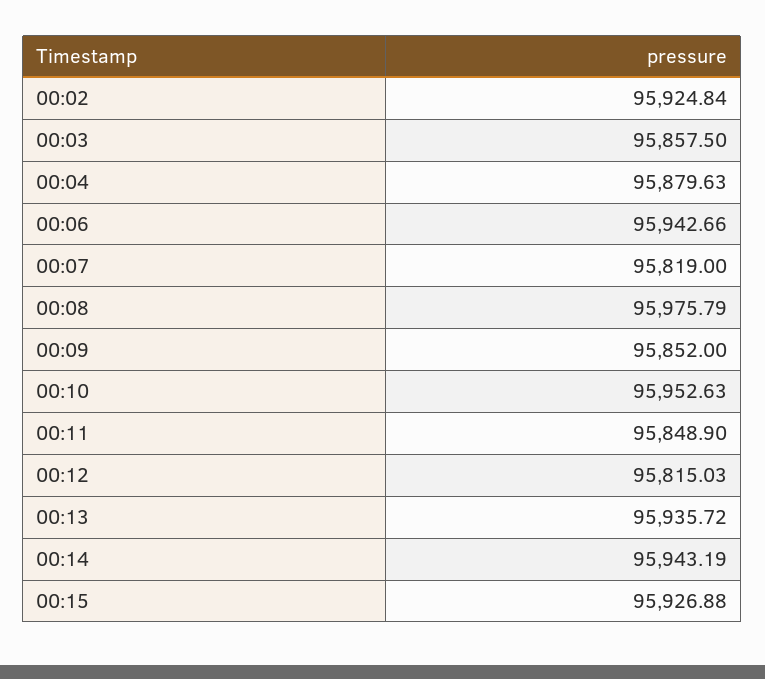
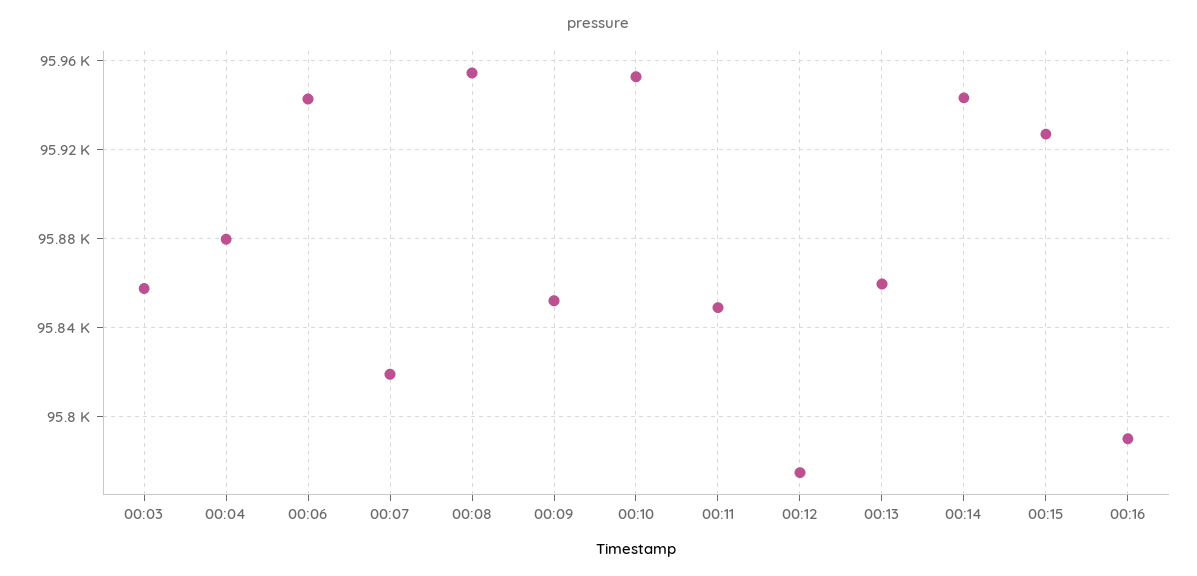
00:02: 95924.84 -> none
00:08: 95975.79 -> 95955
00:12: 95815.03 -> 95775
00:13: 95935.72 -> 95860
00:16: none -> 95790

